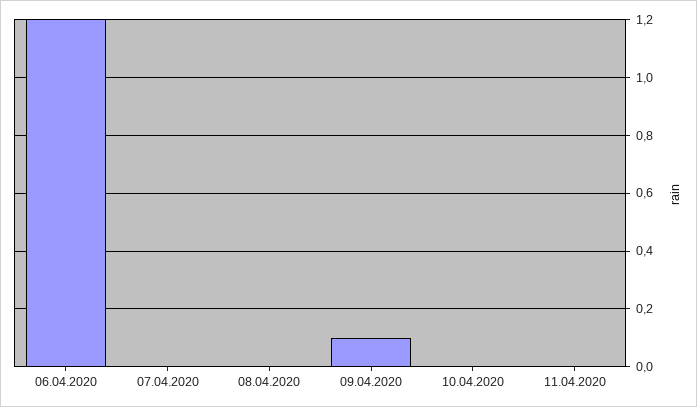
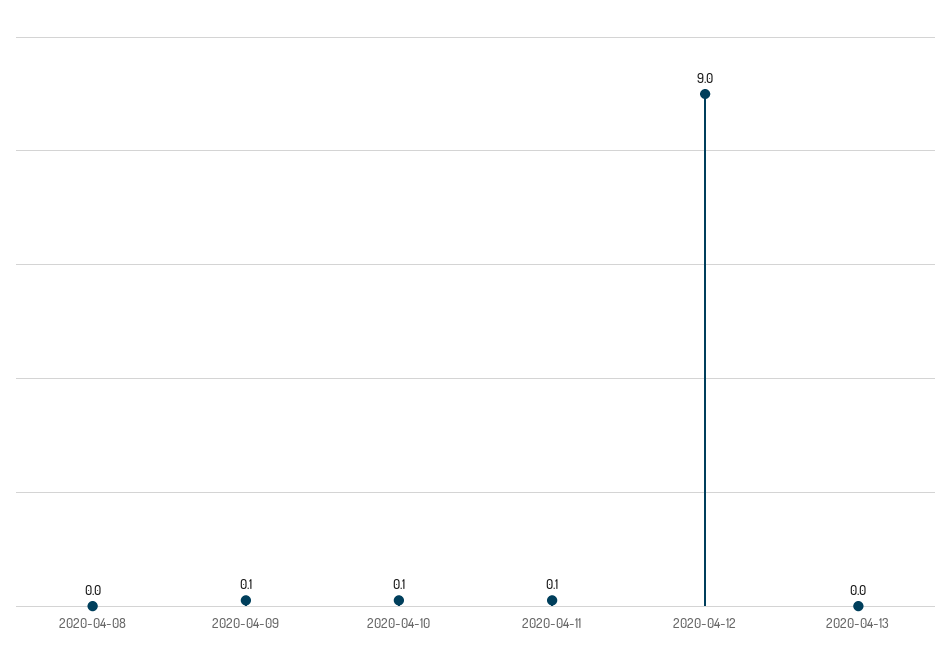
06.04.2020: 1.2 -> none
07.04.2020: 0 -> none
10.04.2020: 0 -> 0.1
11.04.2020: 0 -> 0.1
2020-04-12: none -> 9
2020-04-13: none -> 0

